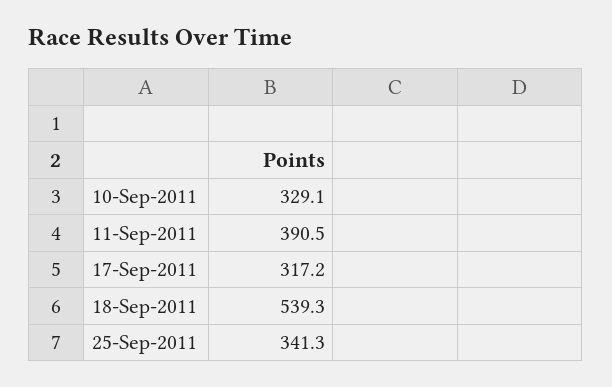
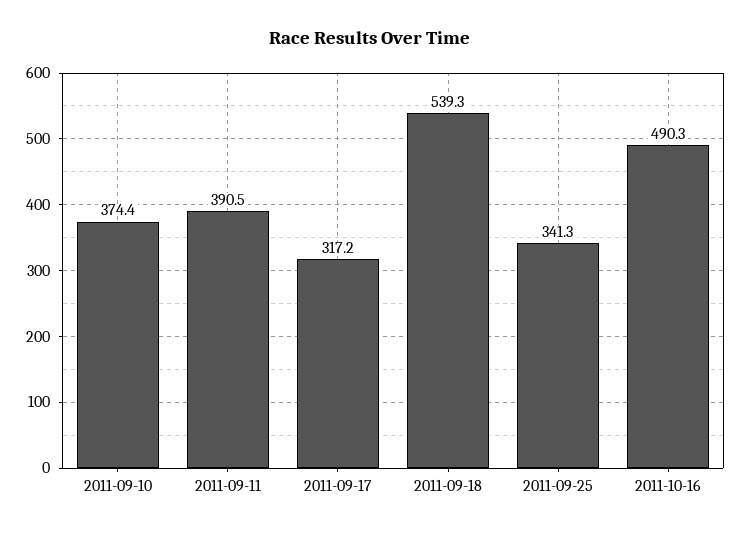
10-Sep-2011: 329.1 -> 374.4
2011-10-16: none -> 490.3

